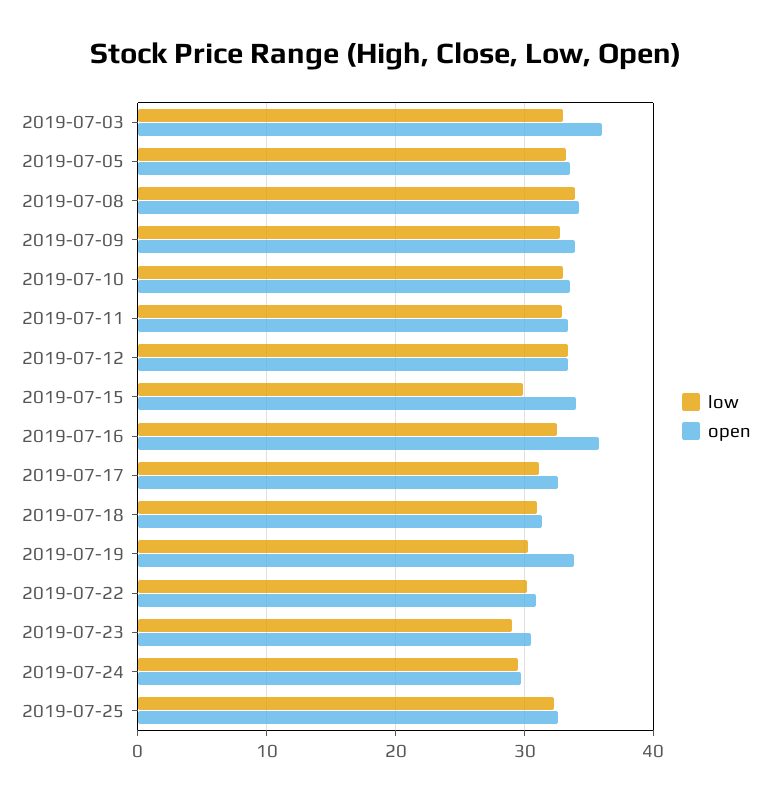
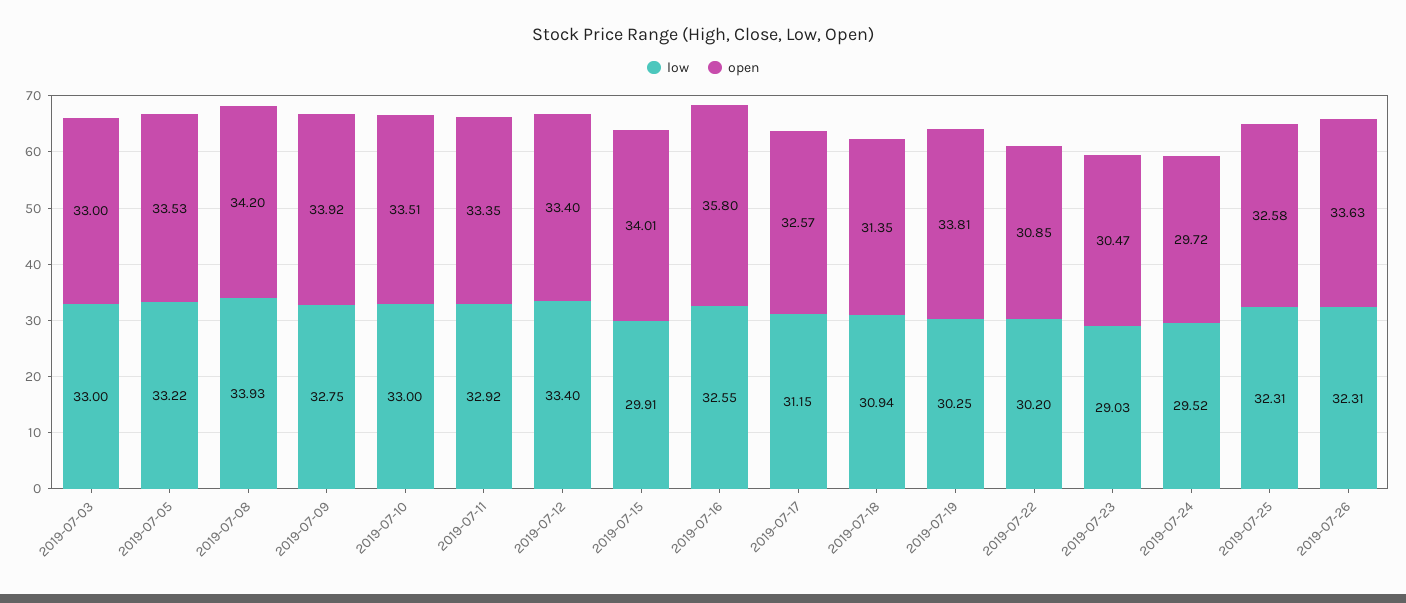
open, 2019-07-03: 36 -> 33
low, 2019-07-26: none -> 32.31
open, 2019-07-26: none -> 33.63

